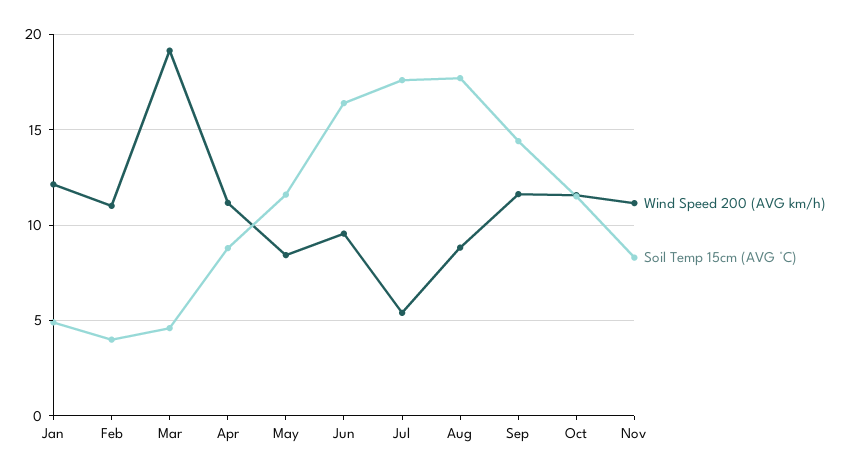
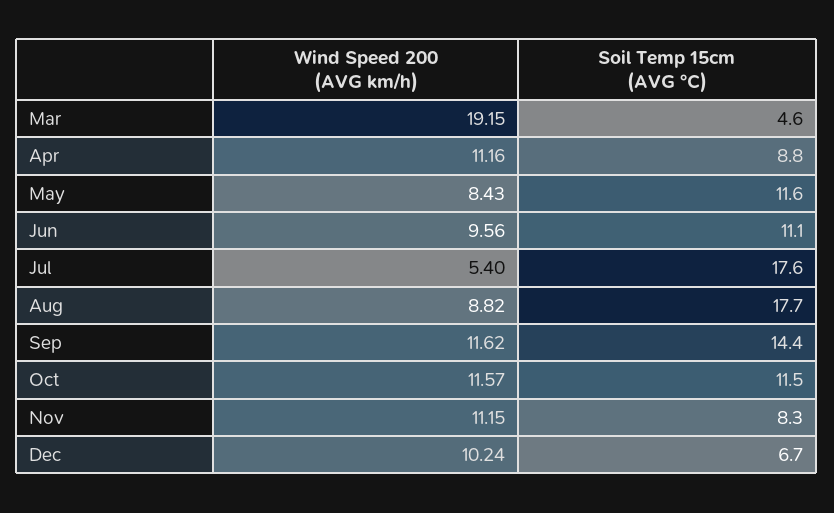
Wind Speed 200 (AVG km/h), Jan: 12 -> none
Soil Temp 15cm (AVG °C), Jan: 5 -> none
Wind Speed 200 (AVG km/h), Feb: 11 -> none
Soil Temp 15cm (AVG °C), Feb: 4 -> none
Soil Temp 15cm (AVG °C), Jun: 16.5 -> 11.1
Wind Speed 200 (AVG km/h), Dec: none -> 10.24
Soil Temp 15cm (AVG °C), Dec: none -> 6.7

